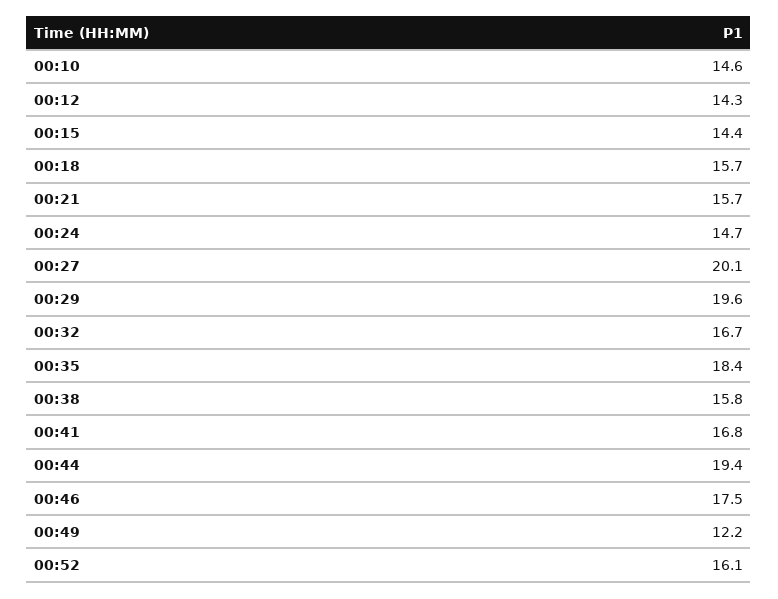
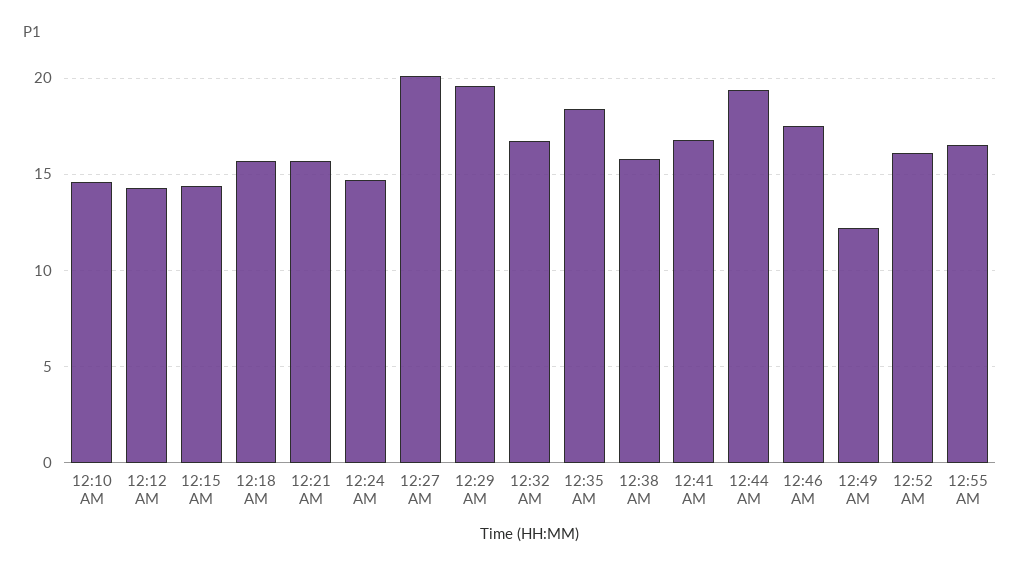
12:55 AM: none -> 16.5

